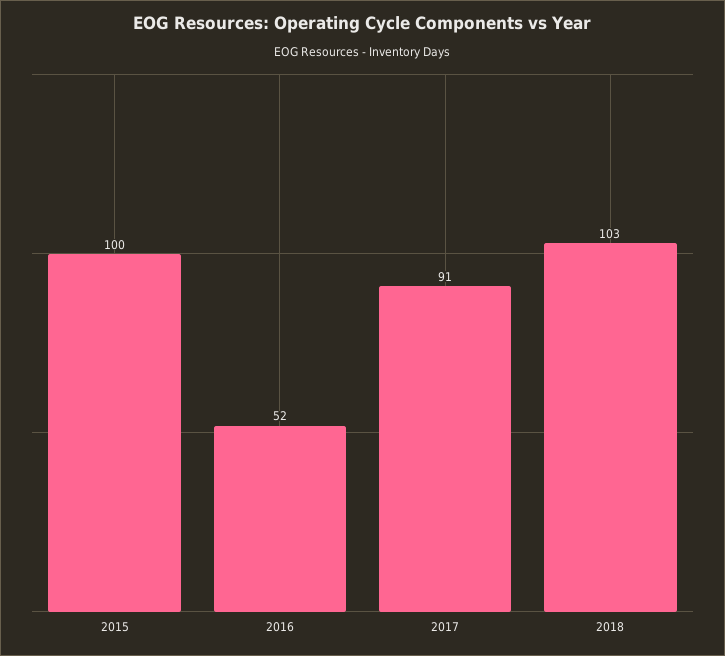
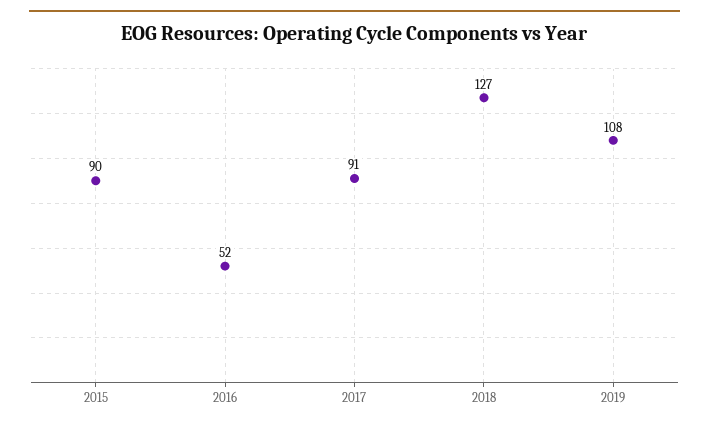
2015: 100 -> 90
2018: 103 -> 127
2019: none -> 108

